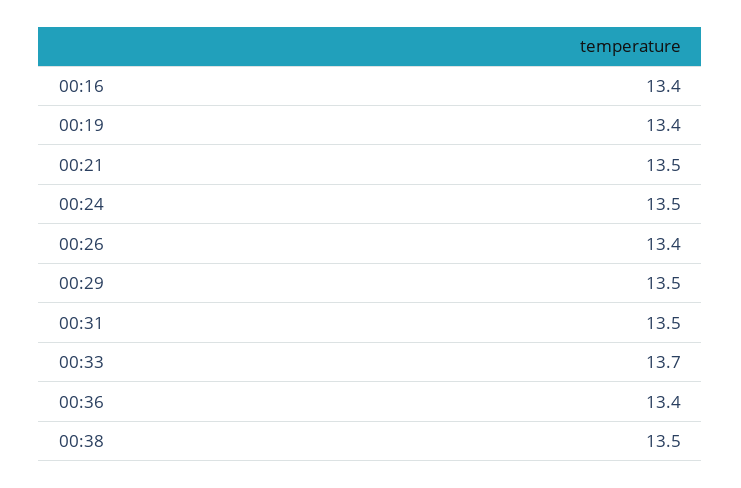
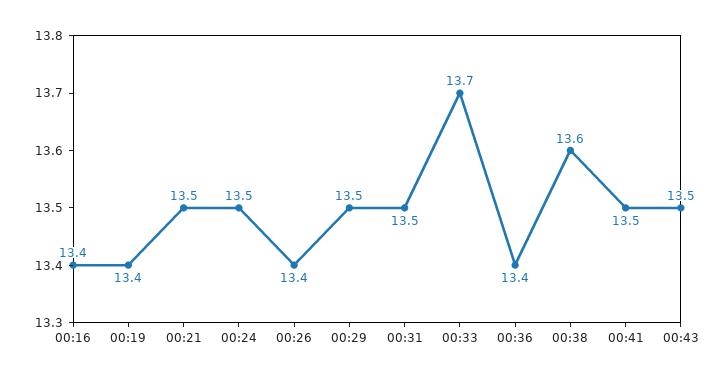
00:38: 13.5 -> 13.6
00:41: none -> 13.5
00:43: none -> 13.5

